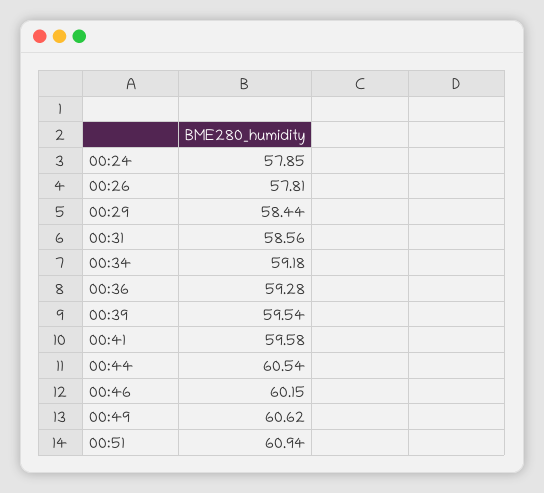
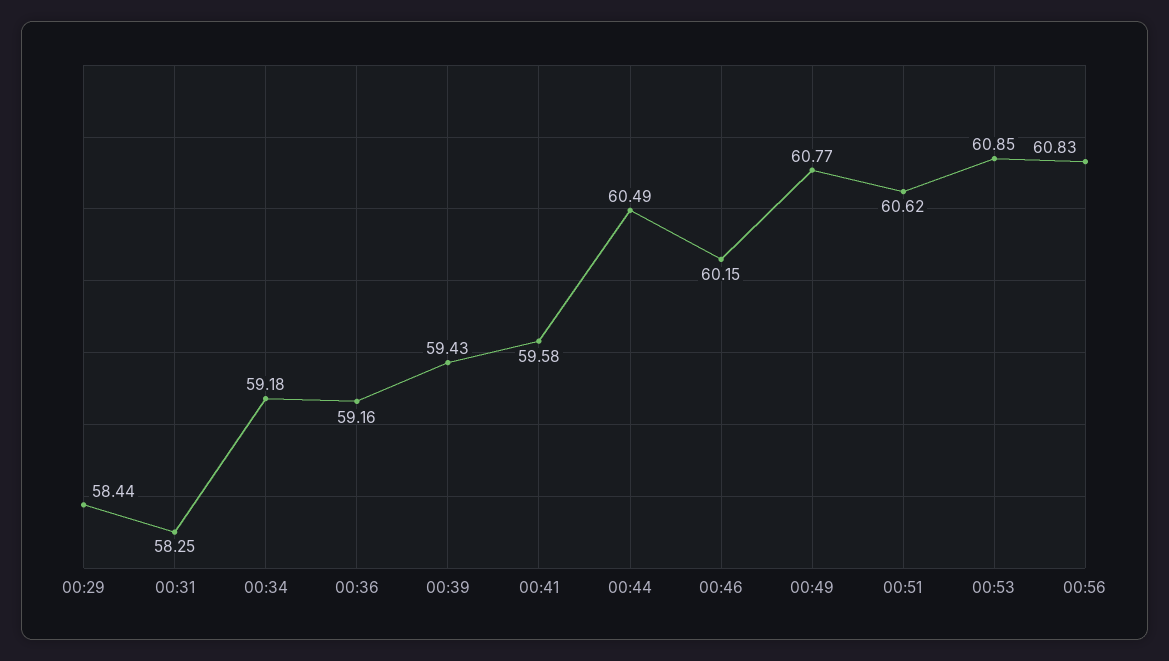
00:24: 57.85 -> none
00:26: 57.81 -> none
00:31: 58.56 -> 58.25
00:36: 59.28 -> 59.16
00:39: 59.54 -> 59.43
00:44: 60.54 -> 60.49
00:49: 60.62 -> 60.77
00:51: 60.94 -> 60.62
00:53: none -> 60.85
00:56: none -> 60.83

